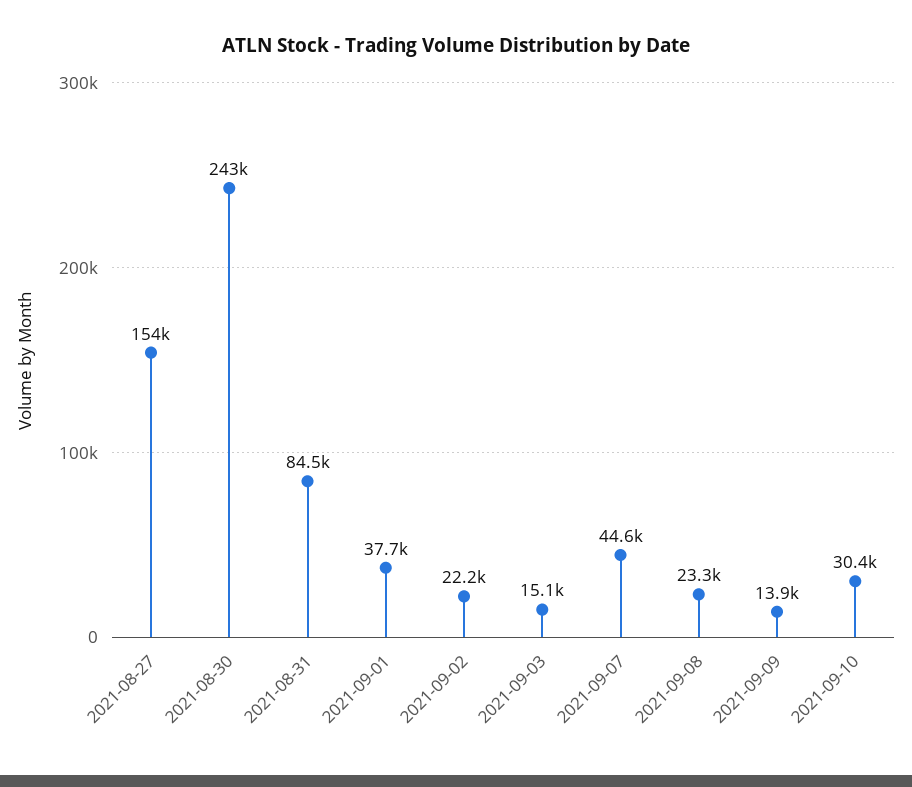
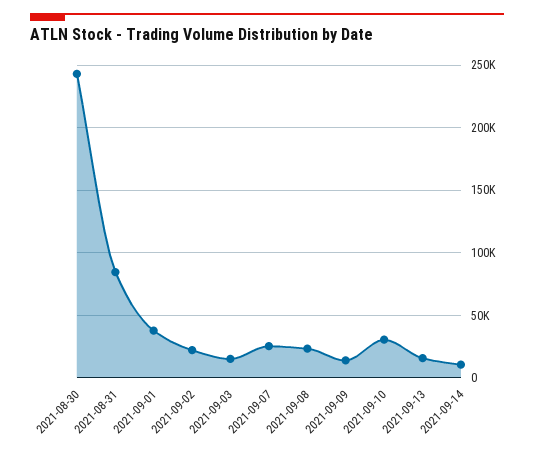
2021-08-27: 154000 -> none
2021-09-07: 44600 -> 25000
2021-09-13: none -> 15000
2021-09-14: none -> 10000

